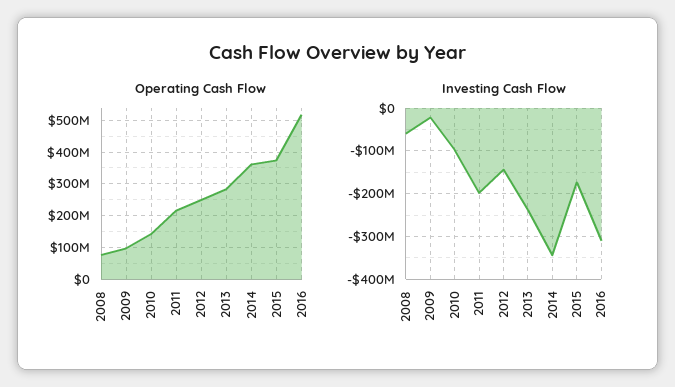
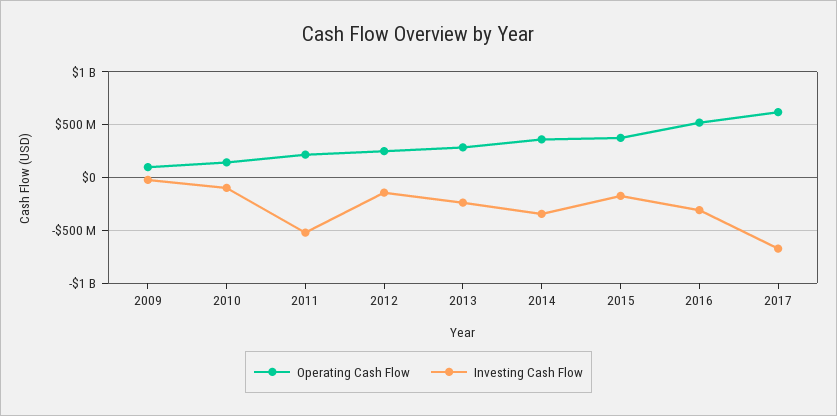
Operating Cash Flow, 2008: 80000000 -> none
Investing Cash Flow, 2008: -60000000 -> none
Investing Cash Flow, 2011: -200000000 -> -500000000
Operating Cash Flow, 2017: none -> 600000000
Investing Cash Flow, 2017: none -> -700000000

